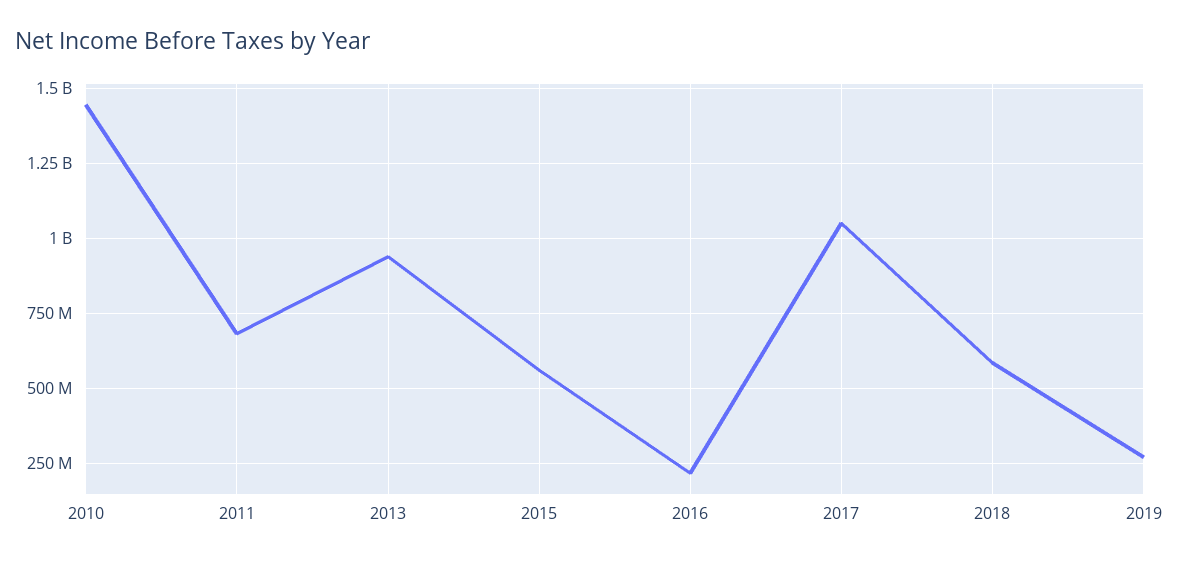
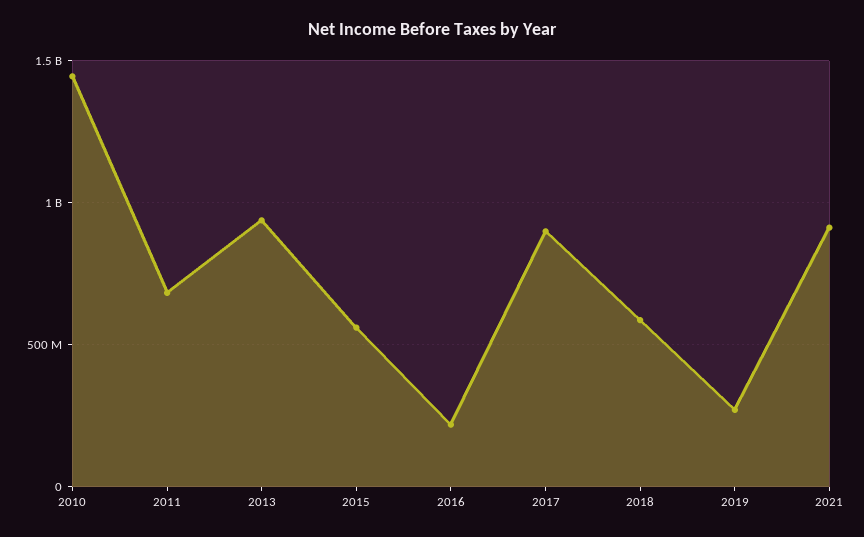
2017: 1050000000 -> 900000000
2021: none -> 900000000

